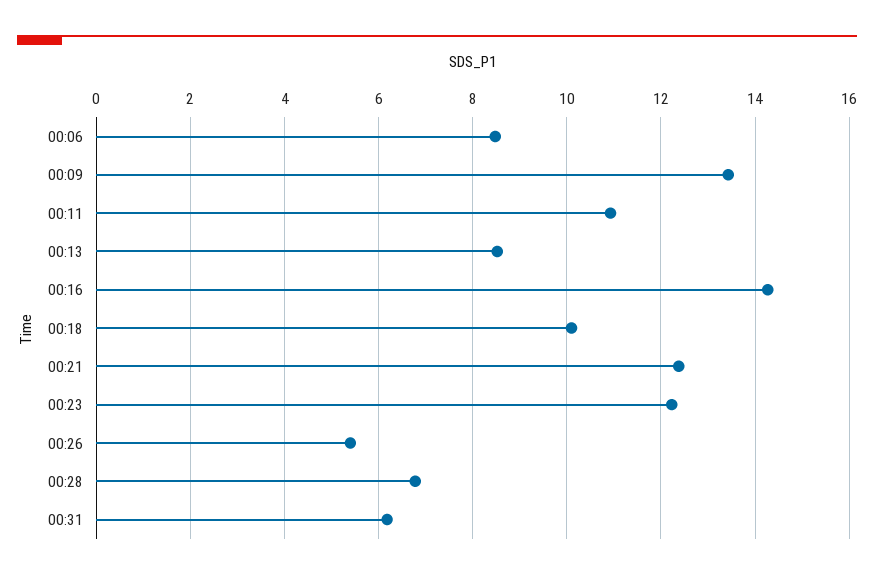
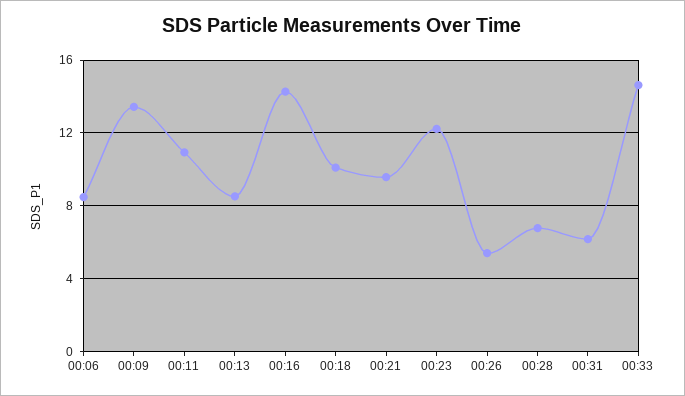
00:21: 12.4 -> 9.5
00:33: none -> 14.5

